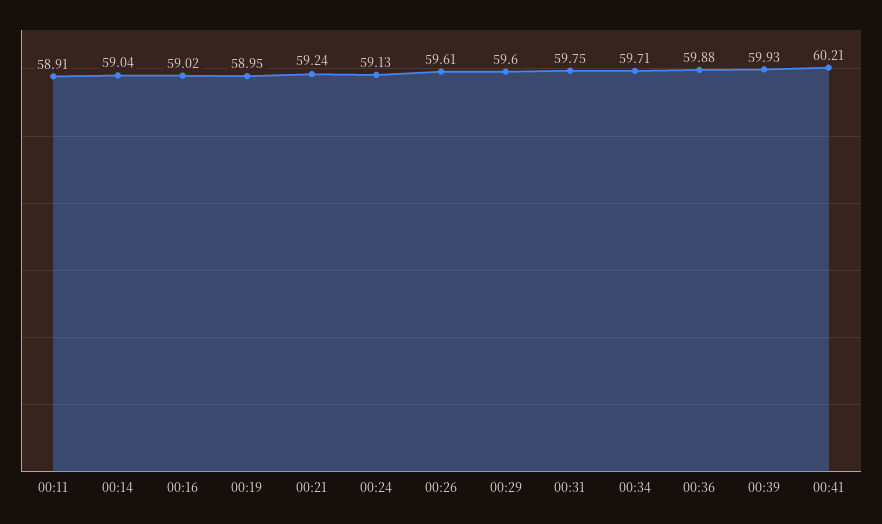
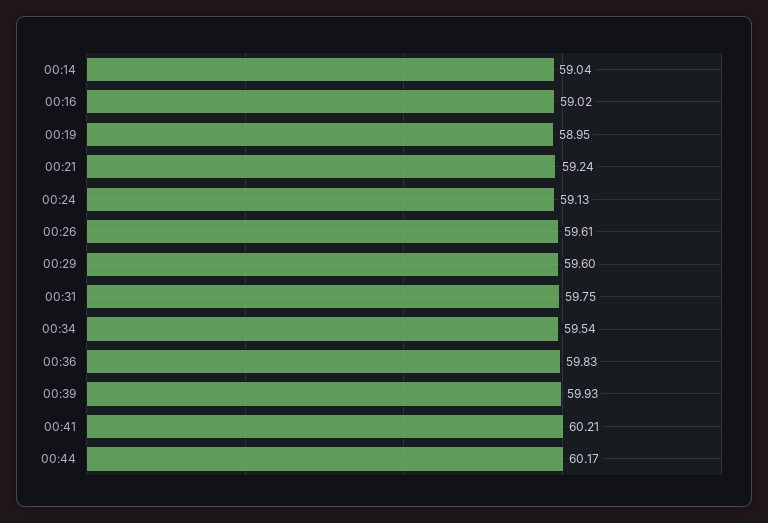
00:11: 58.91 -> none
00:34: 59.71 -> 59.54
00:36: 59.88 -> 59.83
00:44: none -> 60.17

